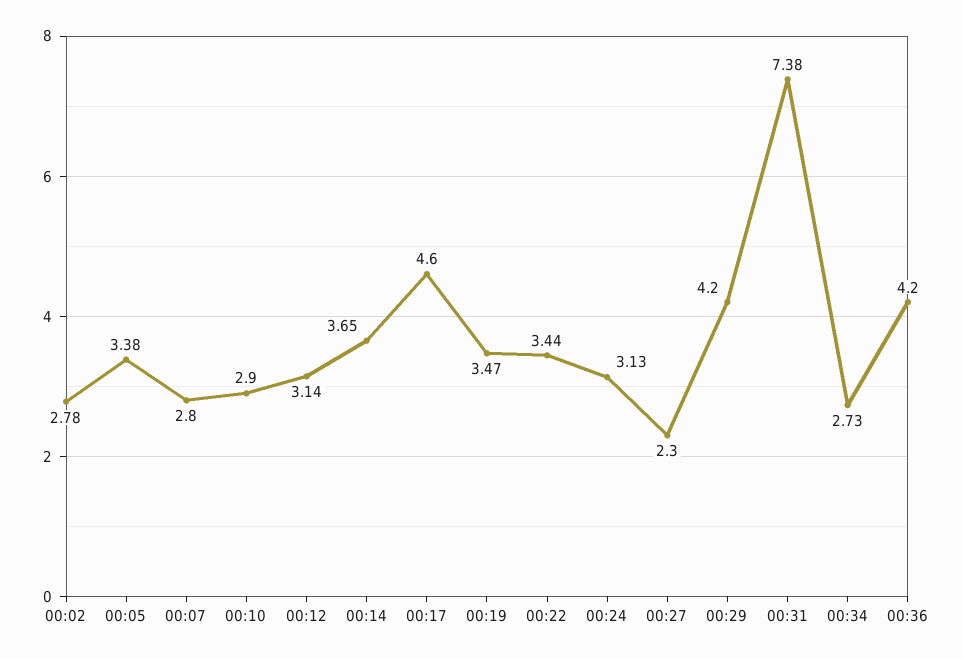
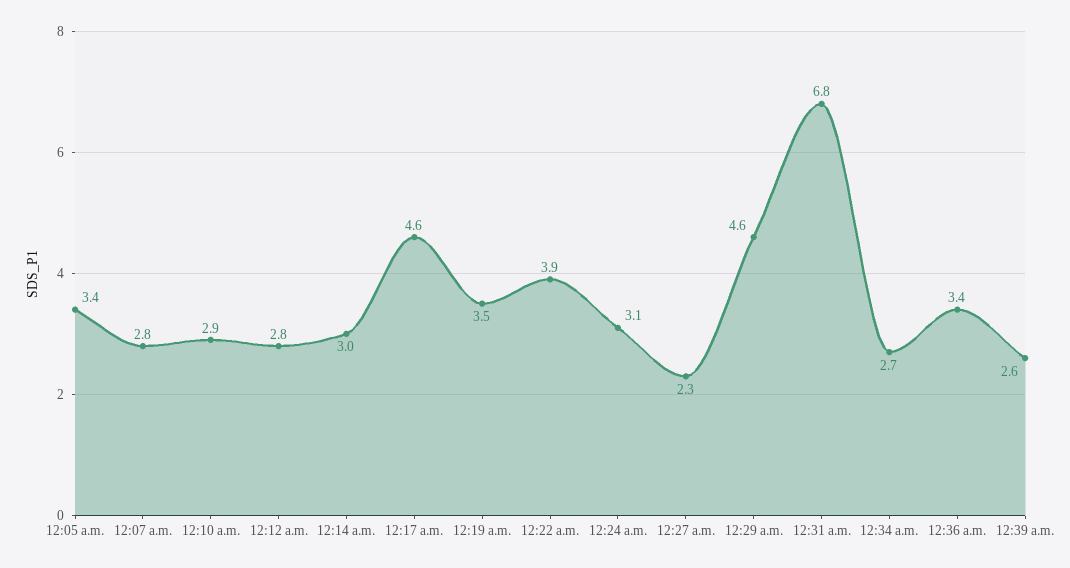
00:02: 2.78 -> none
00:12: 3.14 -> 2.8
00:14: 3.65 -> 3
00:22: 3.44 -> 3.9
00:29: 4.2 -> 4.6
00:31: 7.38 -> 6.8
00:36: 4.2 -> 3.4
12:39 a.m.: none -> 2.6

